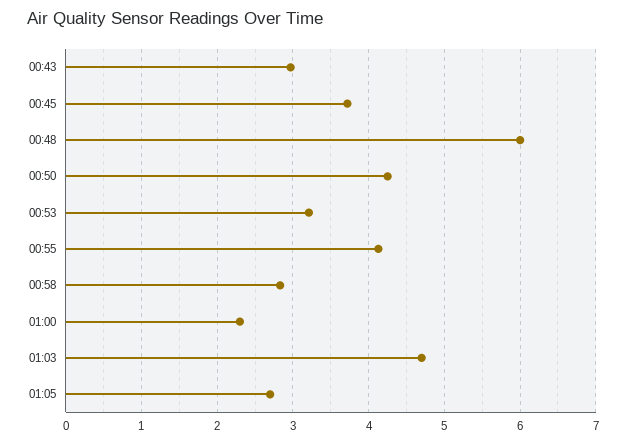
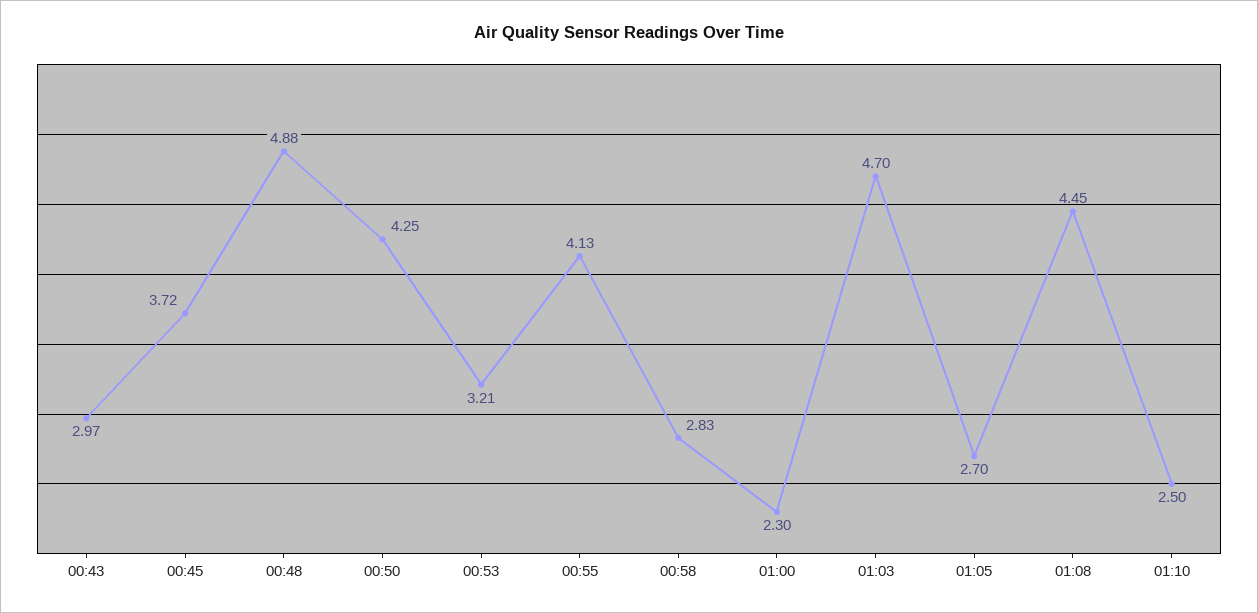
00:48: 6 -> 4.88
01:08: none -> 4.45
01:10: none -> 2.5

